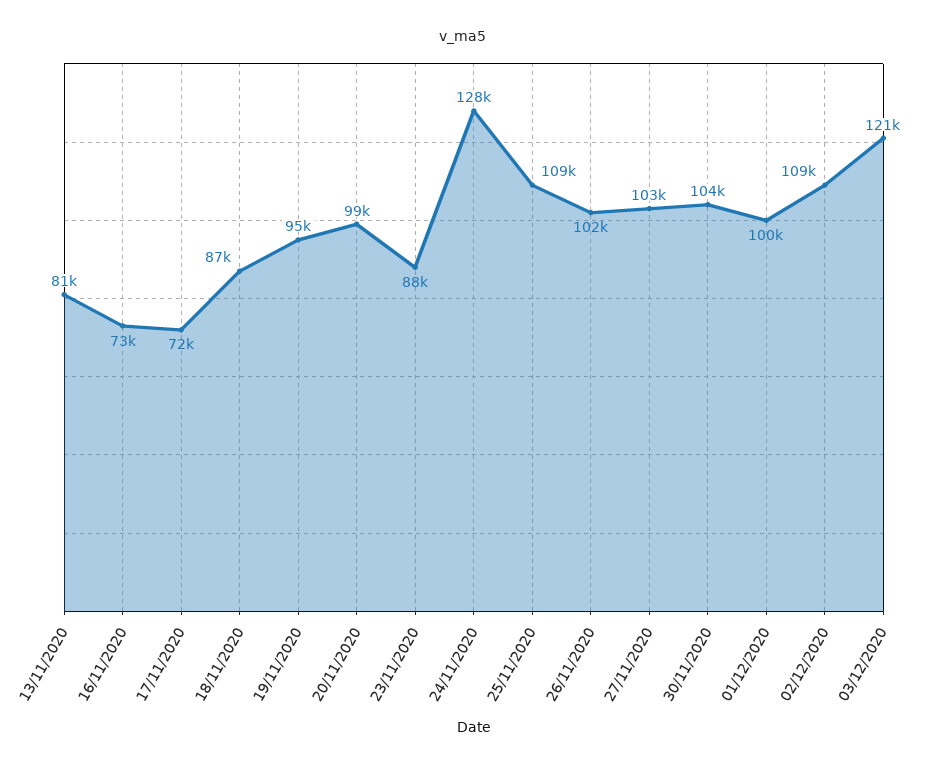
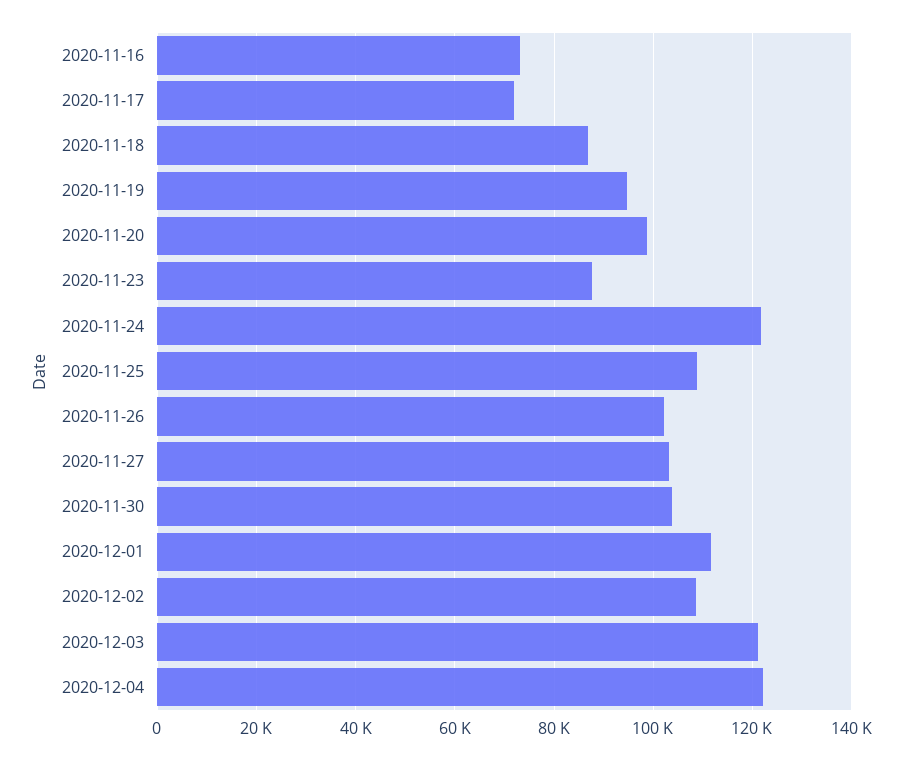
13/11/2020: 81000 -> none
24/11/2020: 128000 -> 122000
01/12/2020: 100000 -> 112000
2020-12-04: none -> 122000

